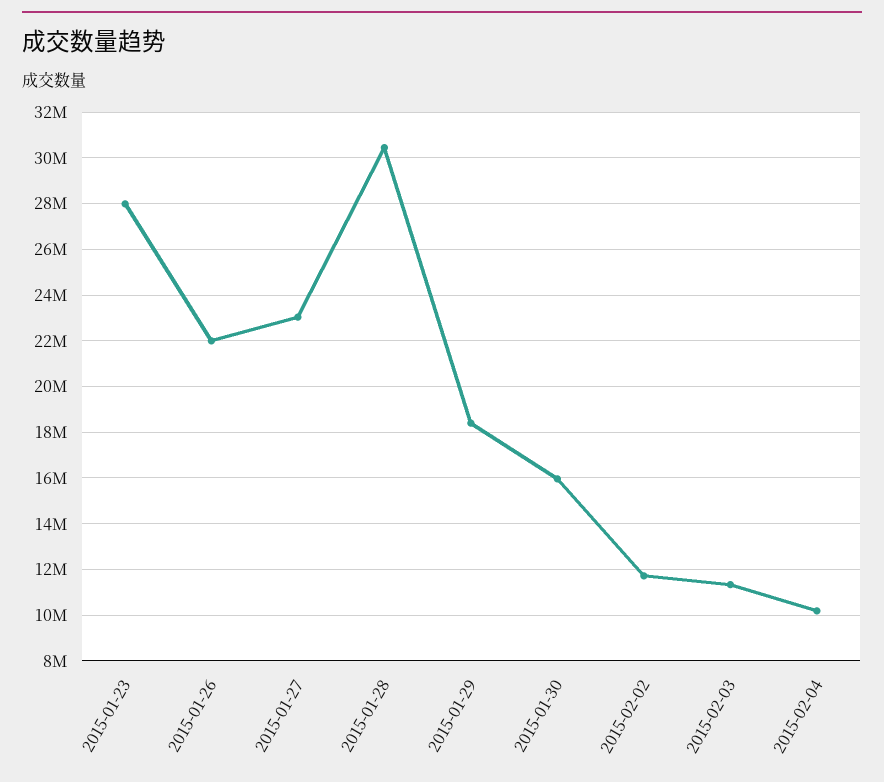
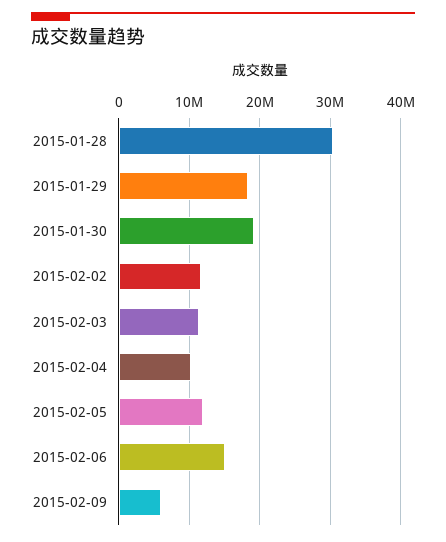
2015-01-23: 28000000 -> none
2015-01-26: 22000000 -> none
2015-01-27: 23000000 -> none
2015-01-30: 16000000 -> 19000000
2015-02-05: none -> 12000000
2015-02-06: none -> 15000000
2015-02-09: none -> 6000000

